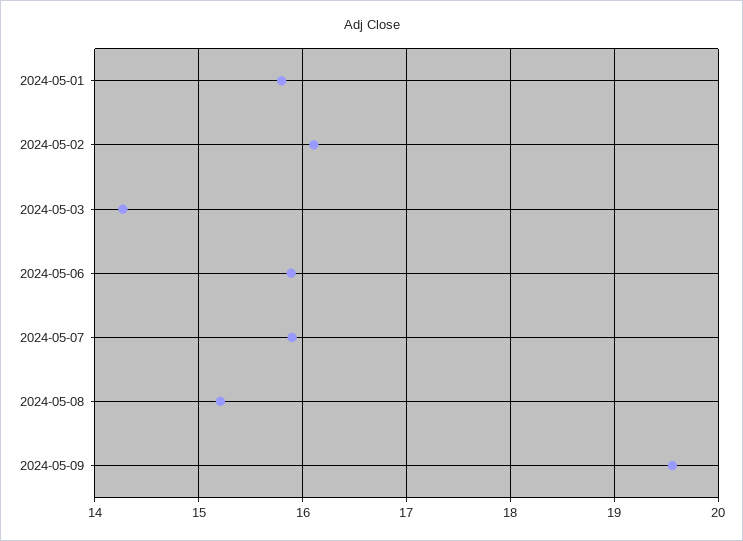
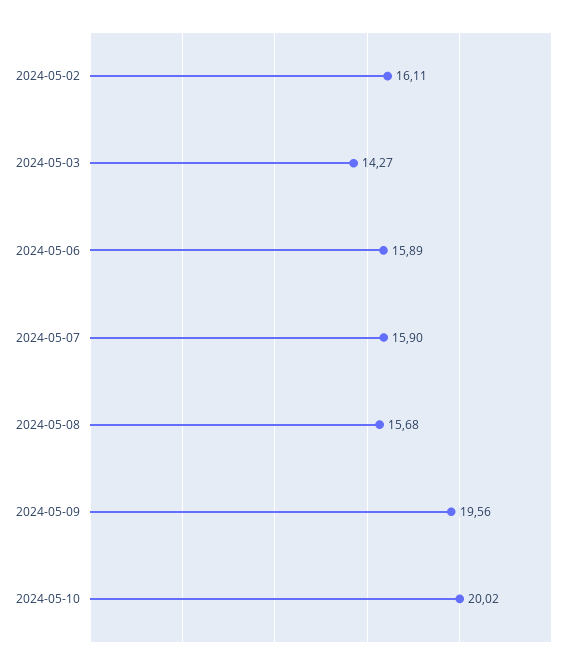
2024-05-01: 15.8 -> none
2024-05-08: 15.2 -> 15.68
2024-05-10: none -> 20.02

